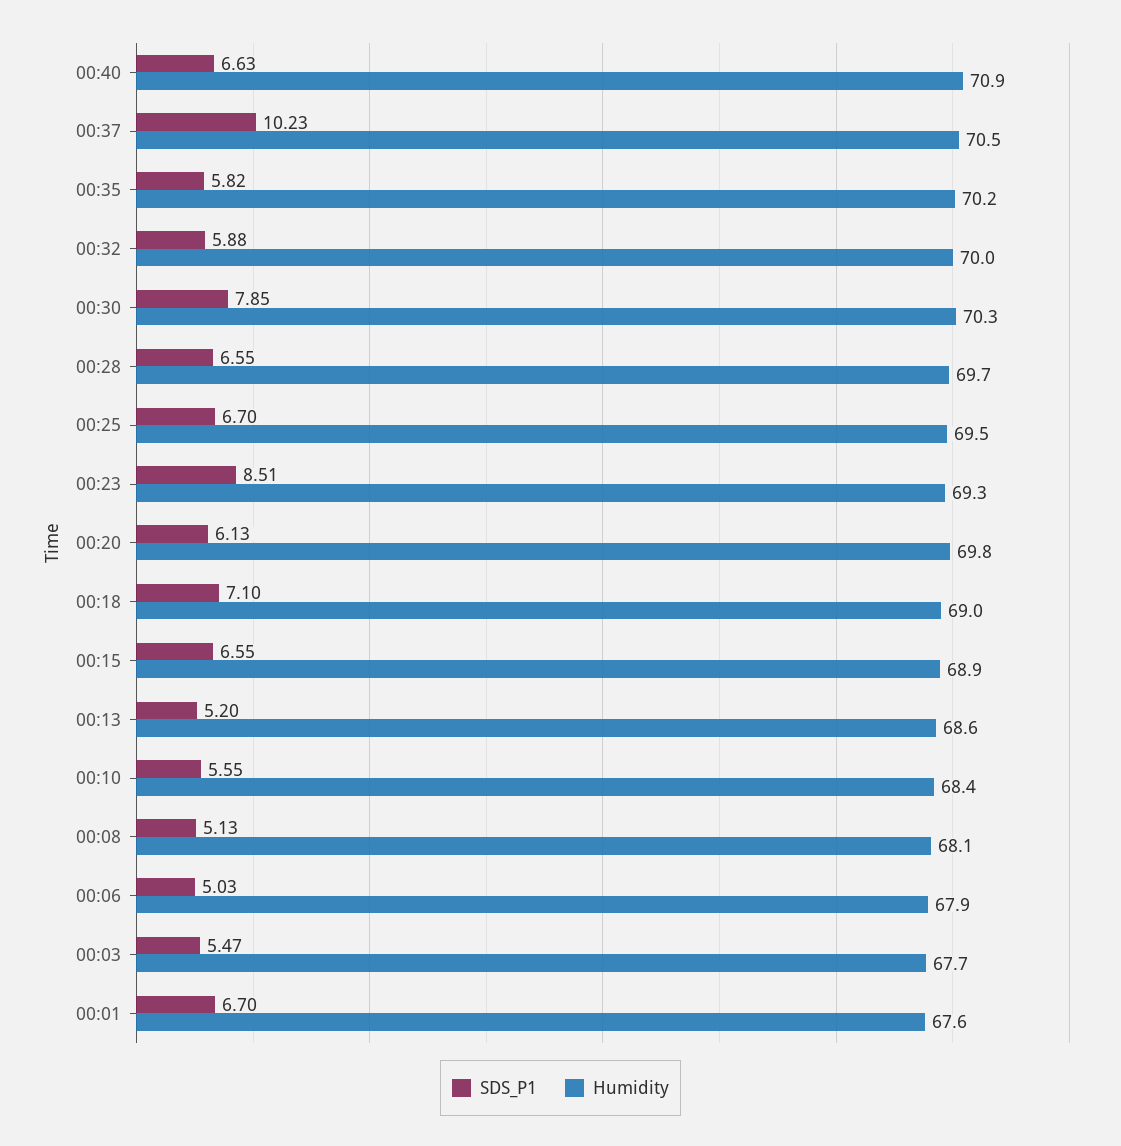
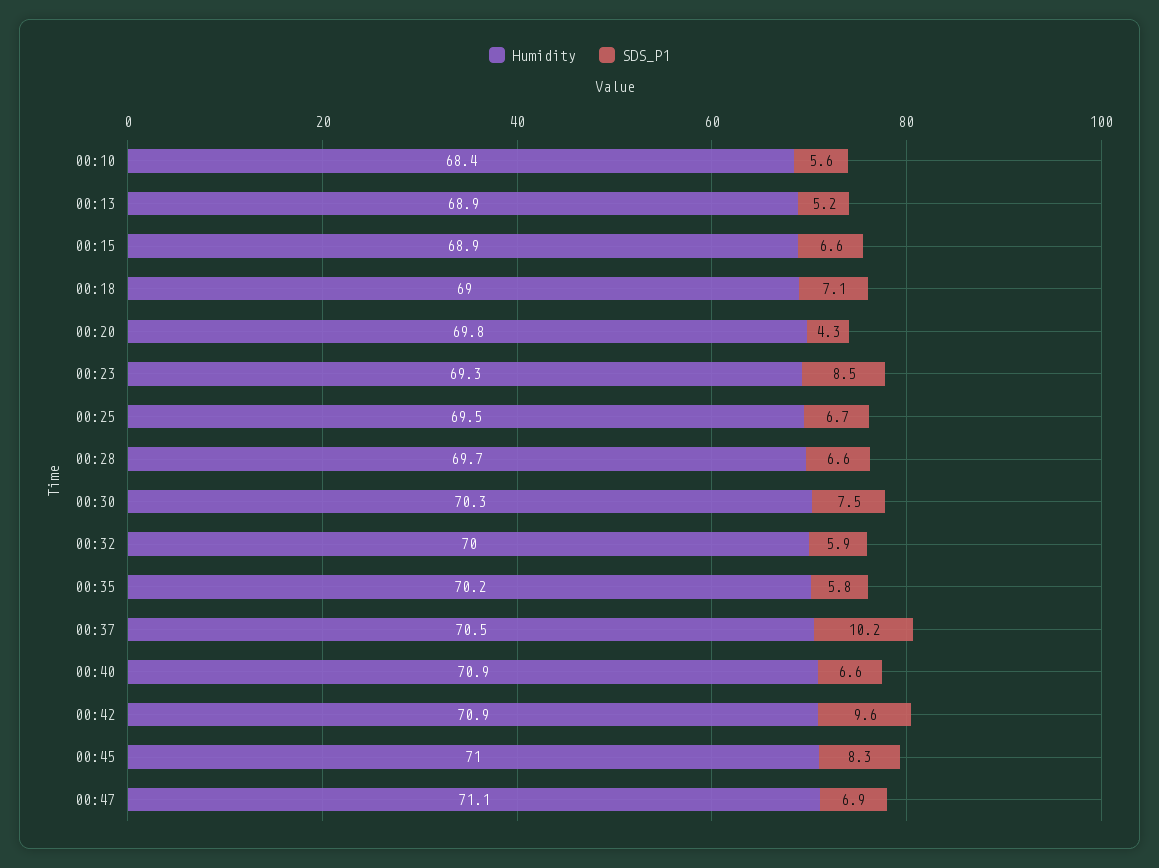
SDS_P1, 00:30: 7.85 -> 7.5
SDS_P1, 00:20: 6.13 -> 4.3
Humidity, 00:13: 68.6 -> 68.9
SDS_P1, 00:08: 5.13 -> none
Humidity, 00:08: 68.1 -> none
SDS_P1, 00:06: 5.03 -> none
Humidity, 00:06: 67.9 -> none
SDS_P1, 00:03: 5.47 -> none
Humidity, 00:03: 67.7 -> none
SDS_P1, 00:01: 6.7 -> none
Humidity, 00:01: 67.6 -> none
Humidity, 00:42: none -> 70.9
SDS_P1, 00:42: none -> 9.6
Humidity, 00:45: none -> 71
SDS_P1, 00:45: none -> 8.3
Humidity, 00:47: none -> 71.1
SDS_P1, 00:47: none -> 6.9

